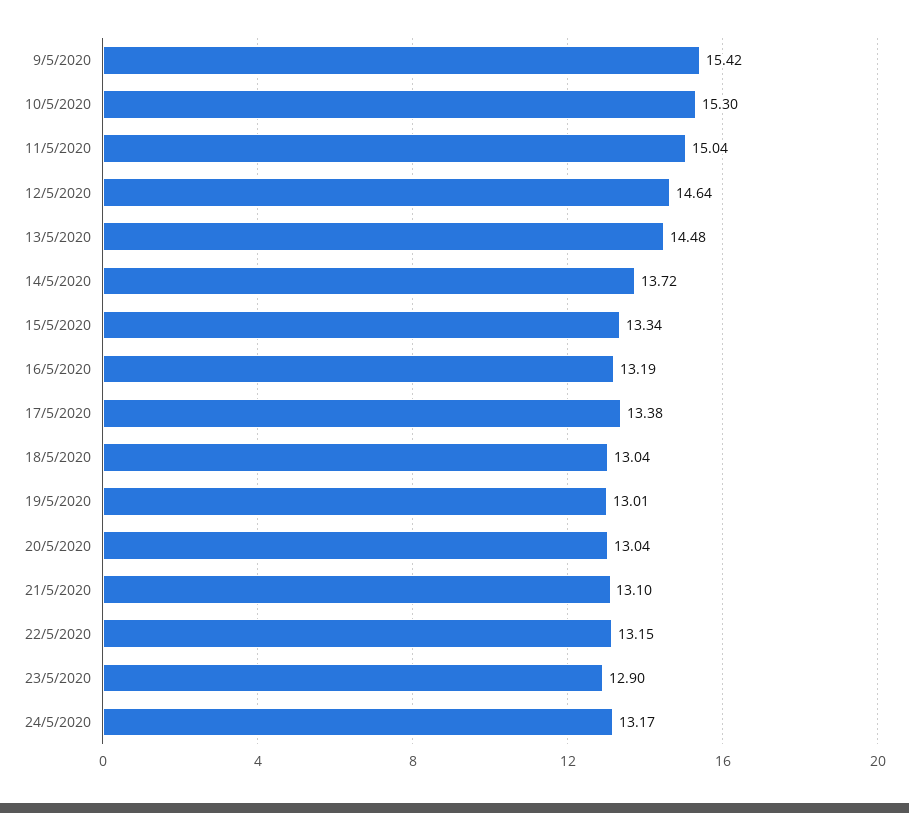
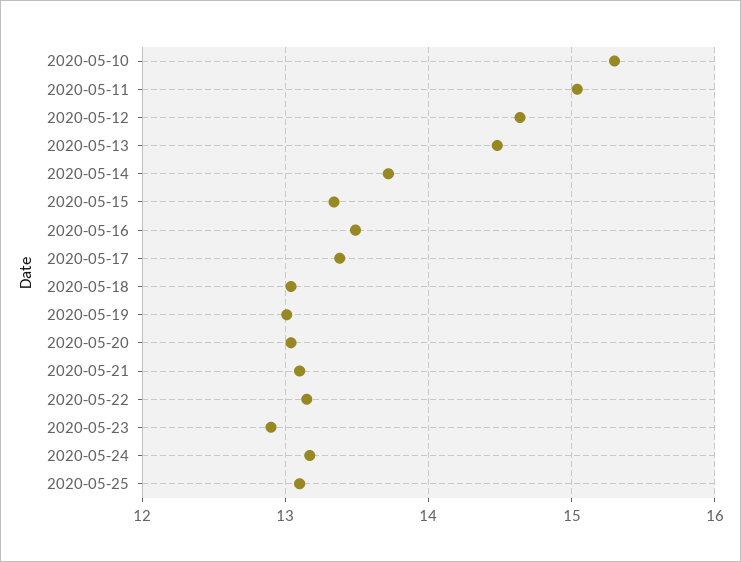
9/5/2020: 15.42 -> none
16/5/2020: 13.19 -> 13.5
2020-05-25: none -> 13.1

